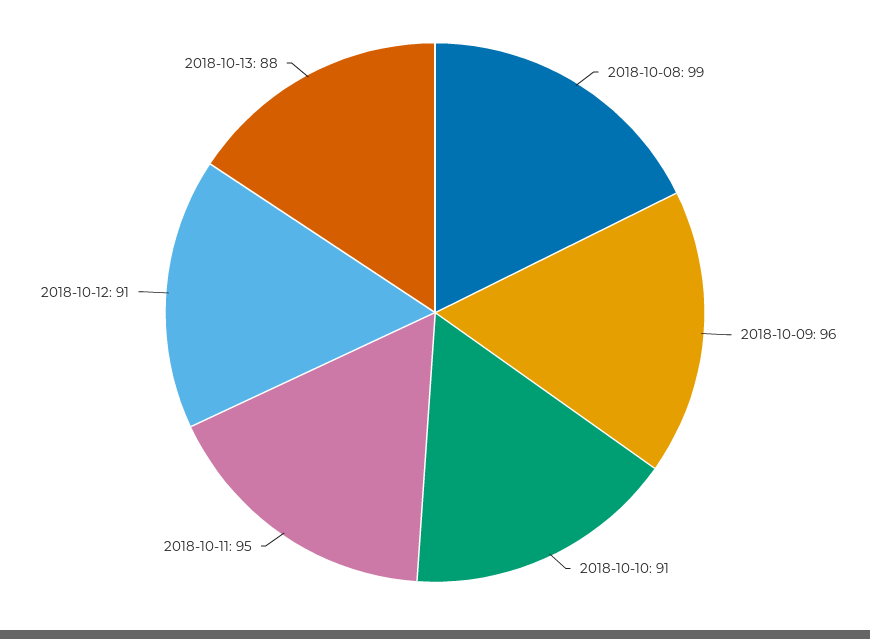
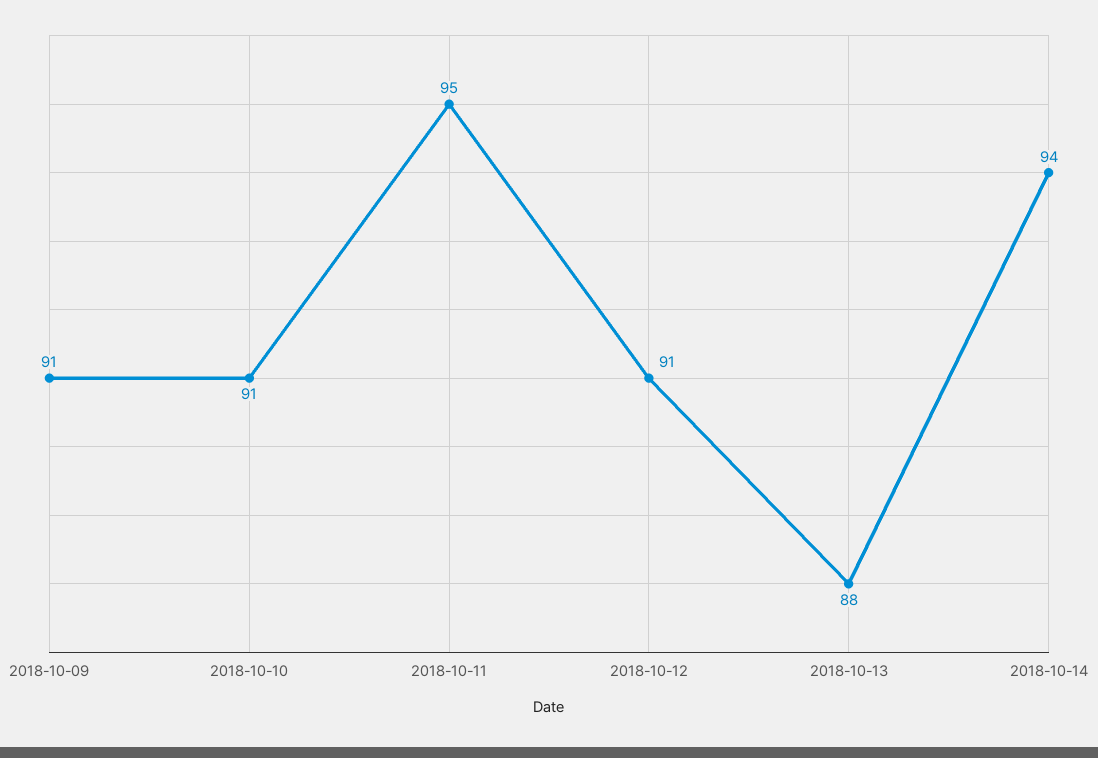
2018-10-08: 99 -> none
2018-10-09: 96 -> 91
2018-10-14: none -> 94

